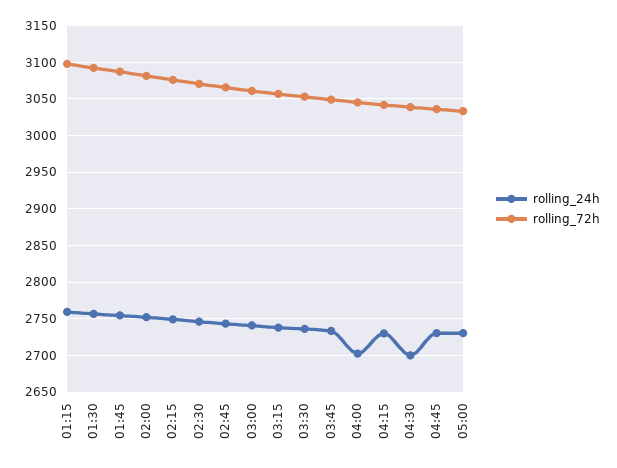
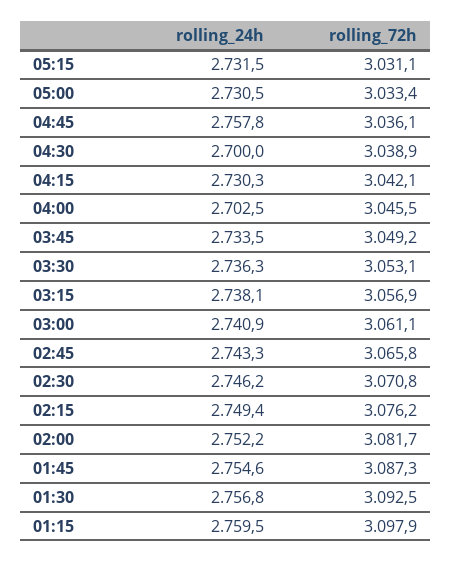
rolling_24h, 04:45: 2730 -> 2757.8
rolling_24h, 05:15: none -> 2731.5
rolling_72h, 05:15: none -> 3031.1

